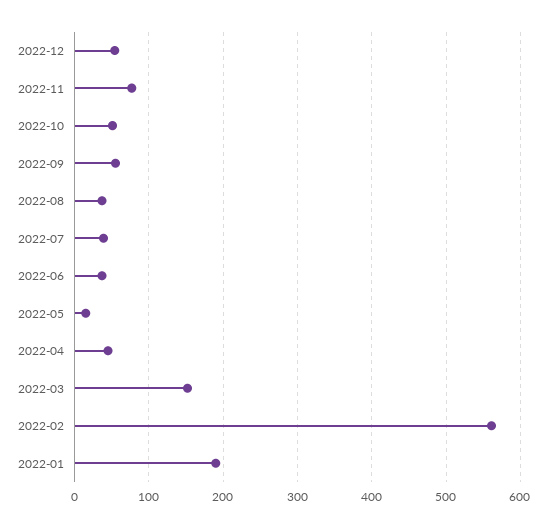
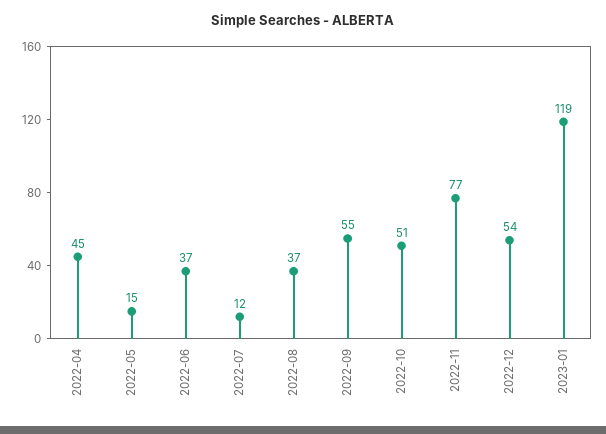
2022-07: 40 -> 12
2022-03: 150 -> none
2022-02: 560 -> none
2022-01: 190 -> none
2023-01: none -> 119

